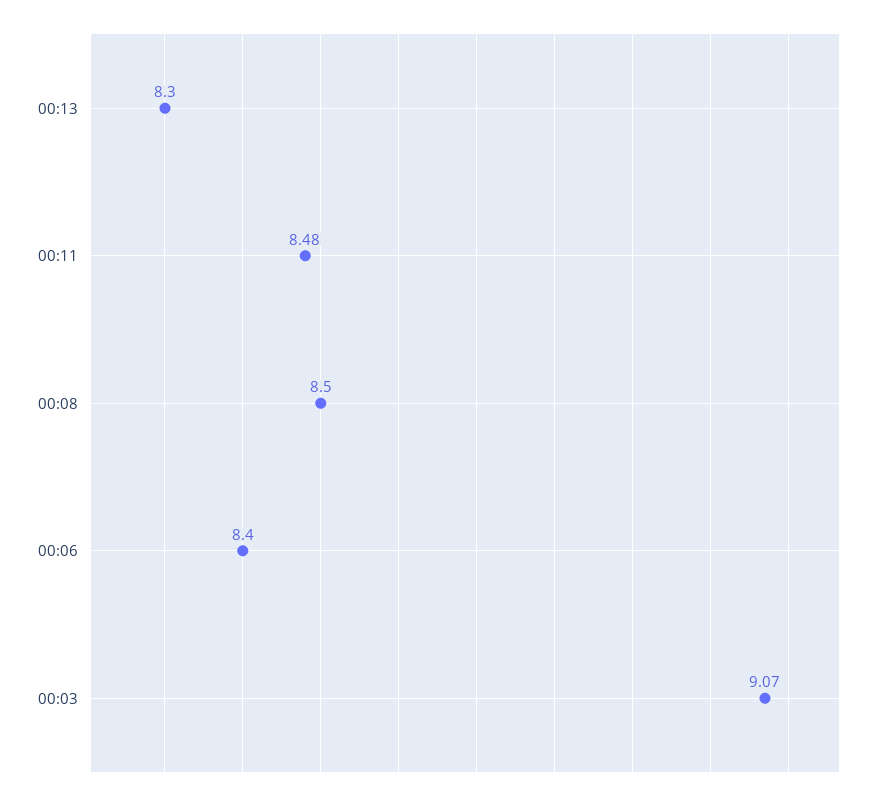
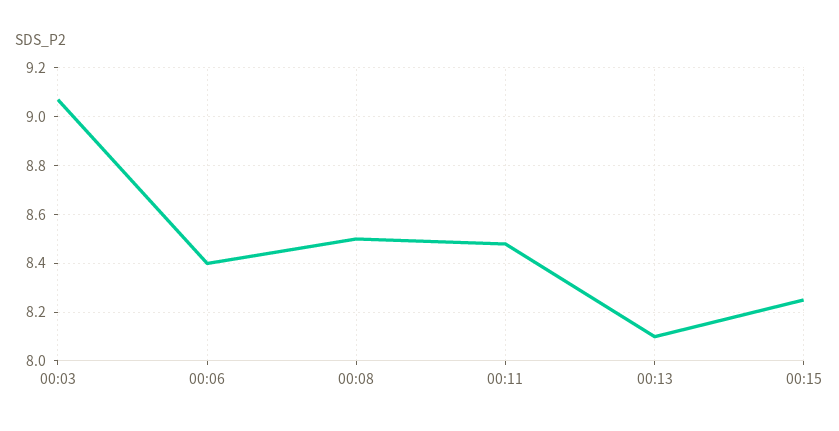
00:13: 8.3 -> 8.1
00:15: none -> 8.25

